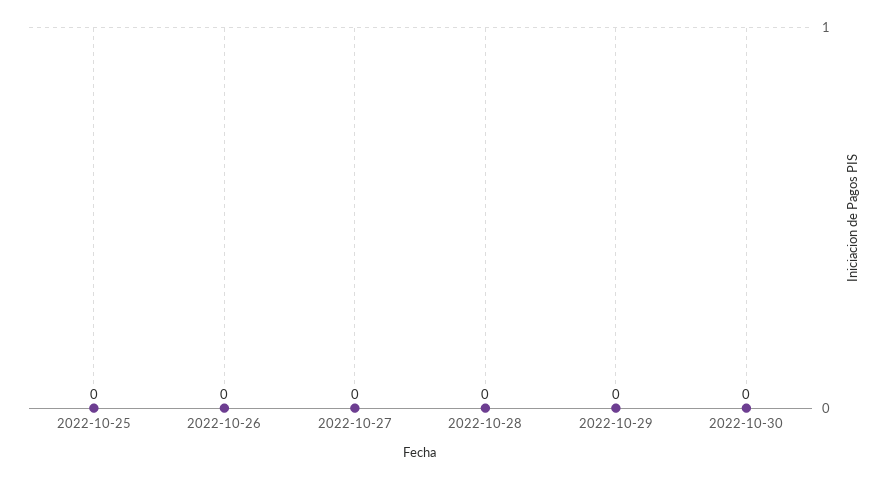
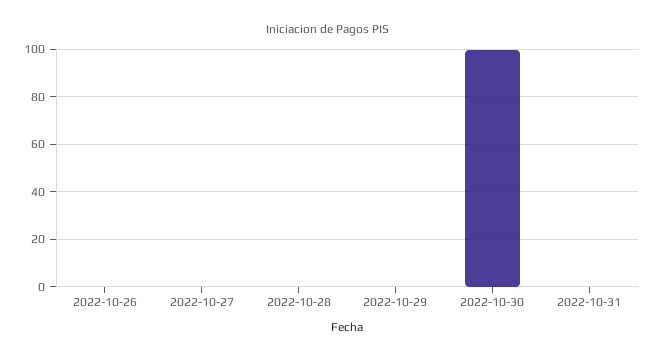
2022-10-25: 0 -> none
2022-10-30: 0 -> 100
2022-10-31: none -> 0

